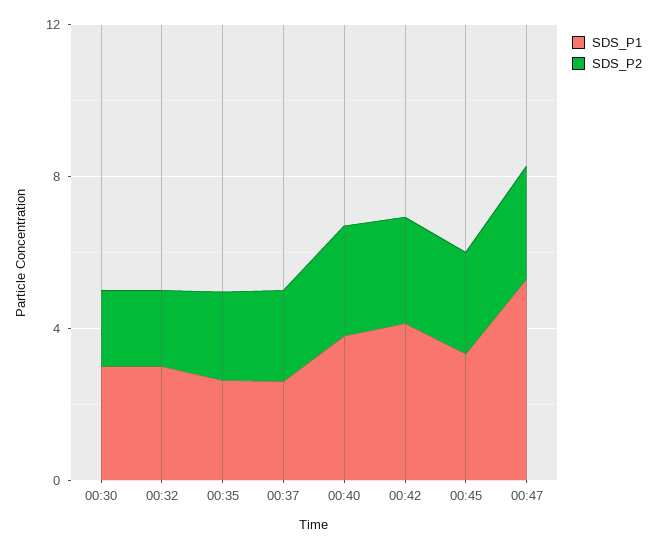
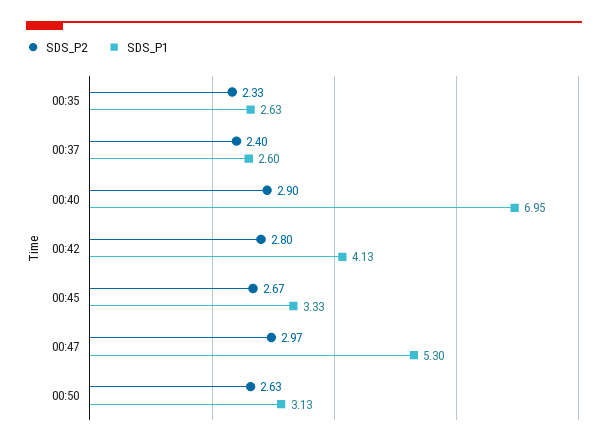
SDS_P1, 00:30: 3 -> none
SDS_P2, 00:30: 2 -> none
SDS_P1, 00:32: 3 -> none
SDS_P2, 00:32: 2 -> none
SDS_P1, 00:40: 4 -> 6.95
SDS_P2, 00:50: none -> 2.63
SDS_P1, 00:50: none -> 3.13

